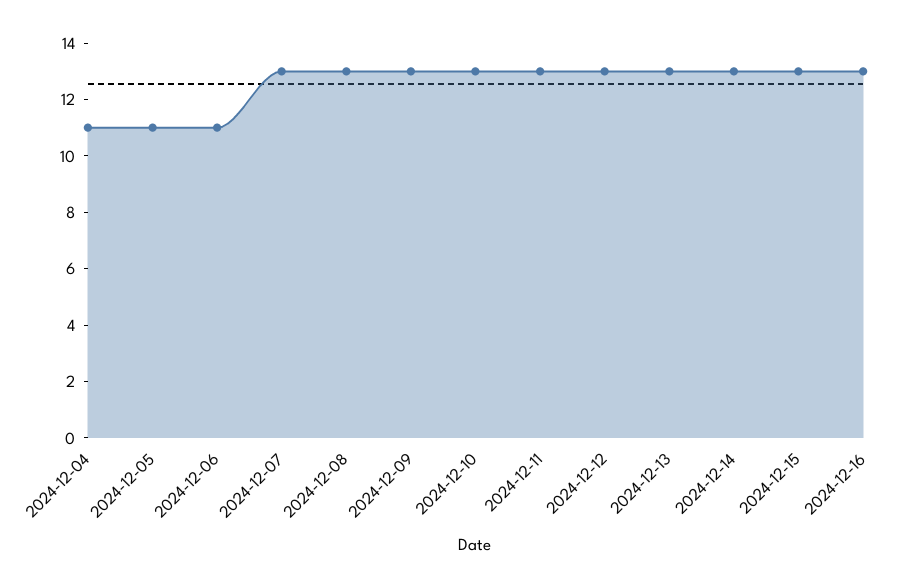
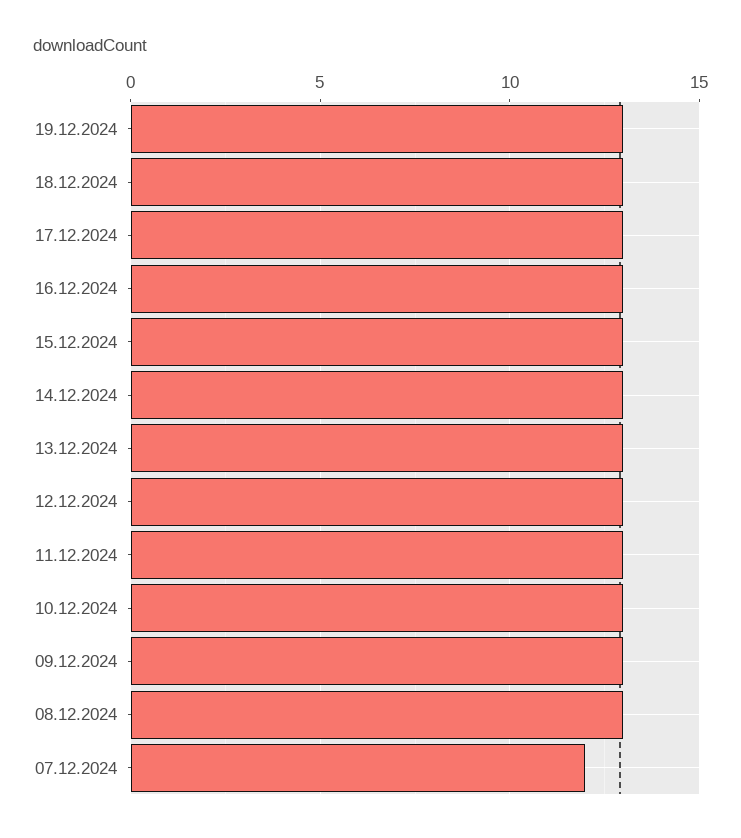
2024-12-04: 11 -> none
2024-12-05: 11 -> none
2024-12-06: 11 -> none
2024-12-07: 13 -> 12
19.12.2024: none -> 13
18.12.2024: none -> 13
17.12.2024: none -> 13

